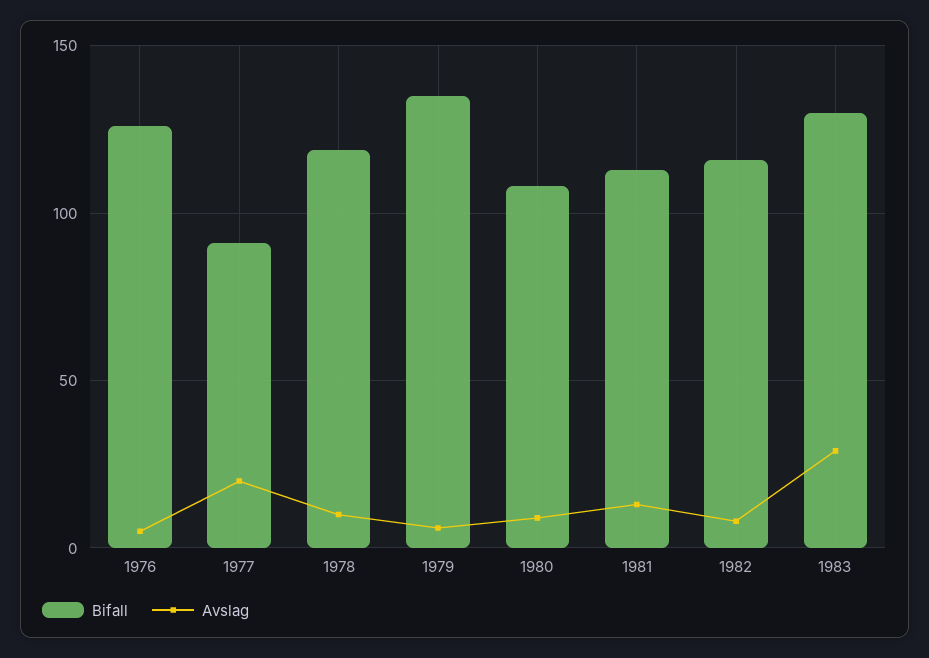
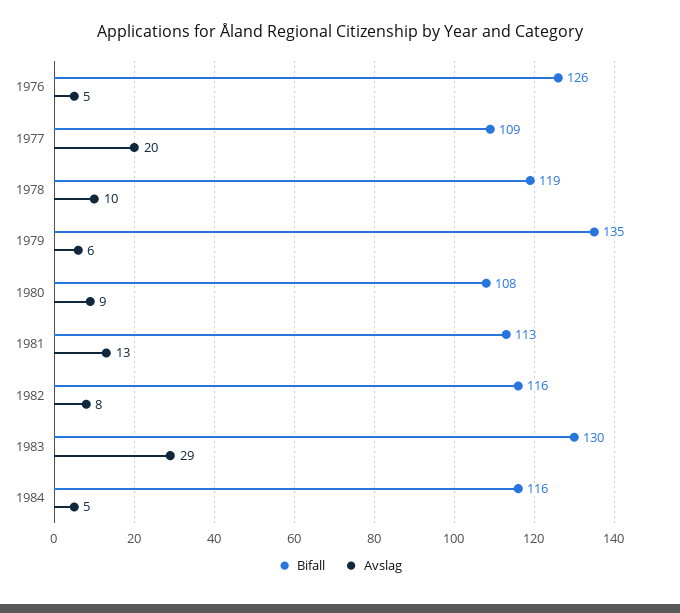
Bifall, 1977: 90 -> 109
Bifall, 1984: none -> 116
Avslag, 1984: none -> 5

